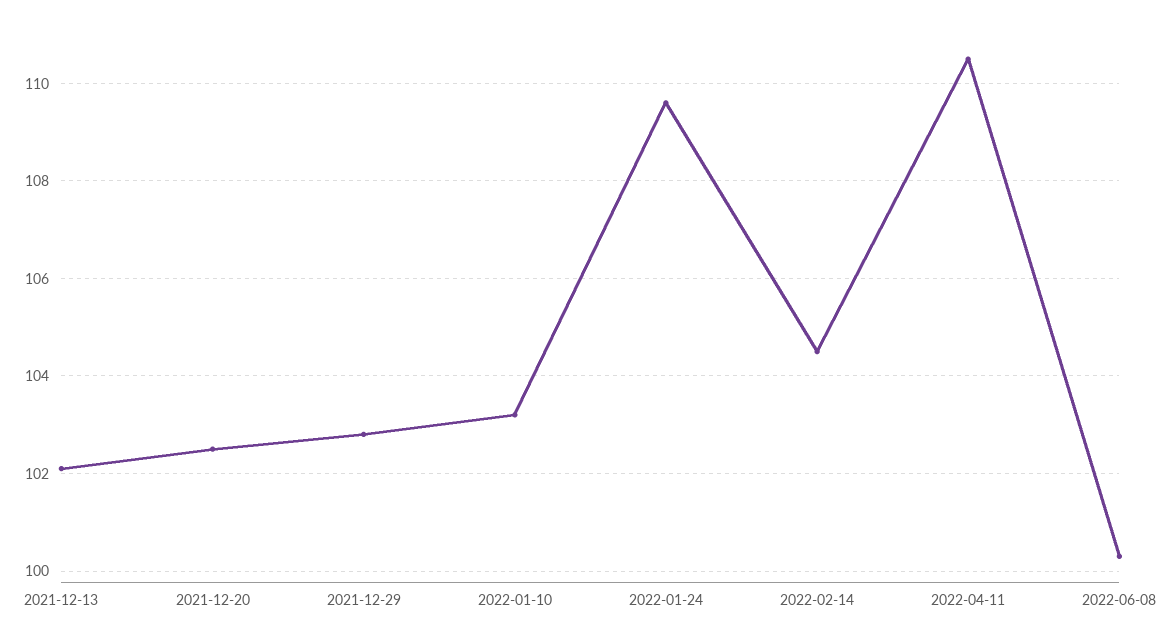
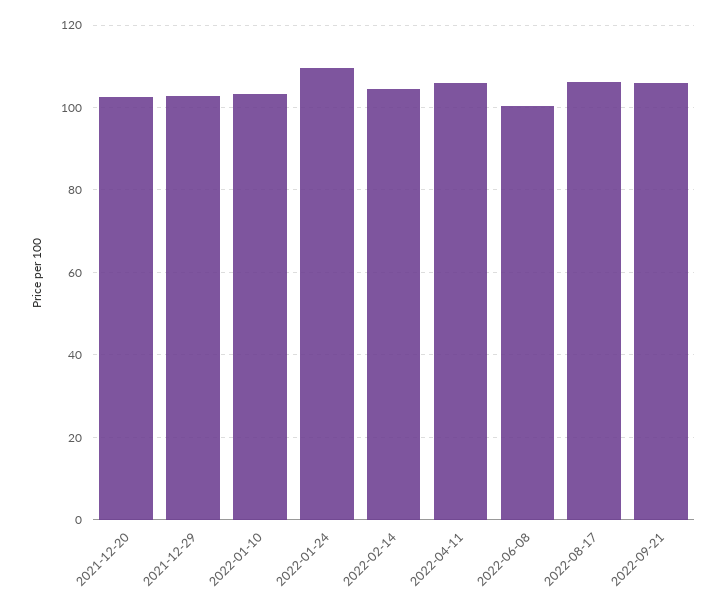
2021-12-13: 102 -> none
2022-04-11: 110.5 -> 106
2022-08-17: none -> 106
2022-09-21: none -> 106

